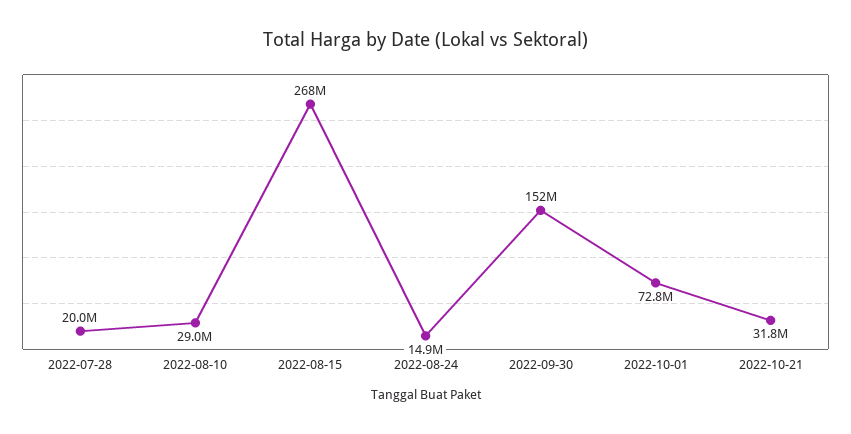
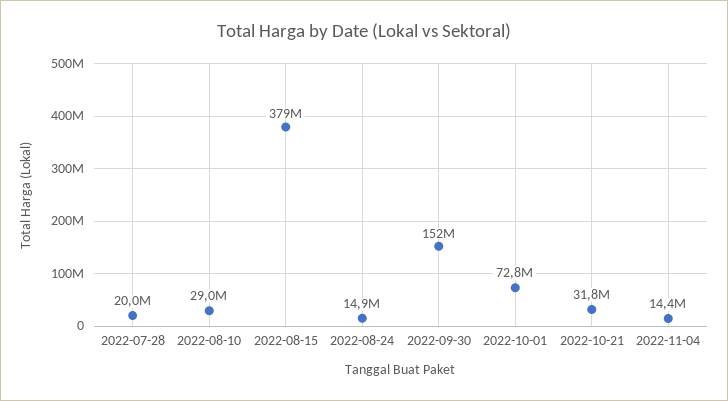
2022-08-15: 268000000 -> 379000000
2022-11-04: none -> 14400000

